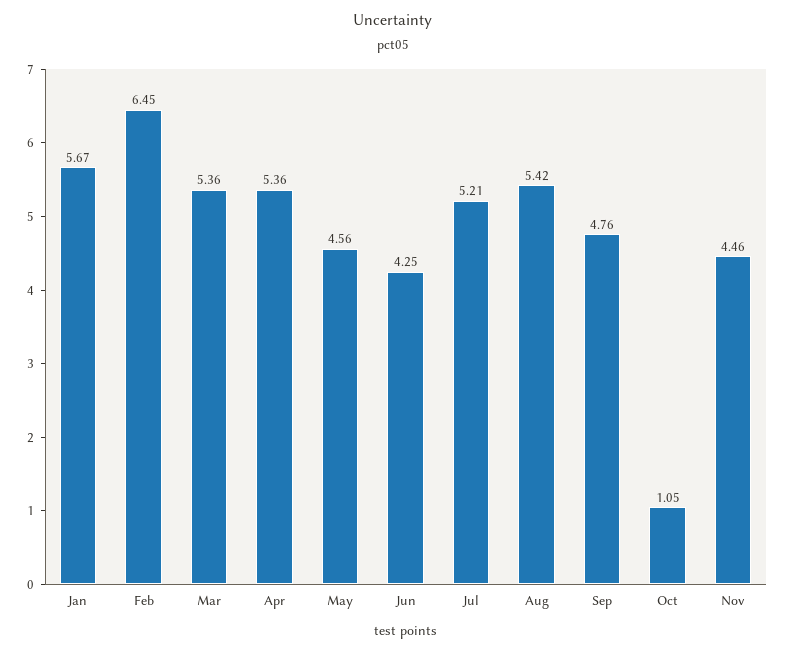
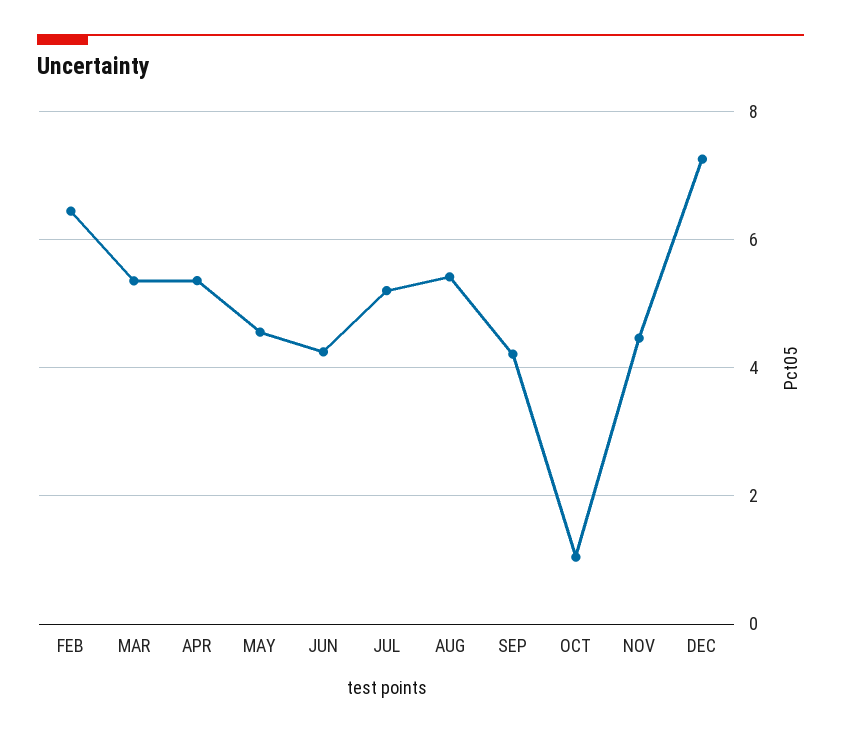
Jan: 5.67 -> none
Sep: 4.76 -> 4.2
DEC: none -> 7.2

